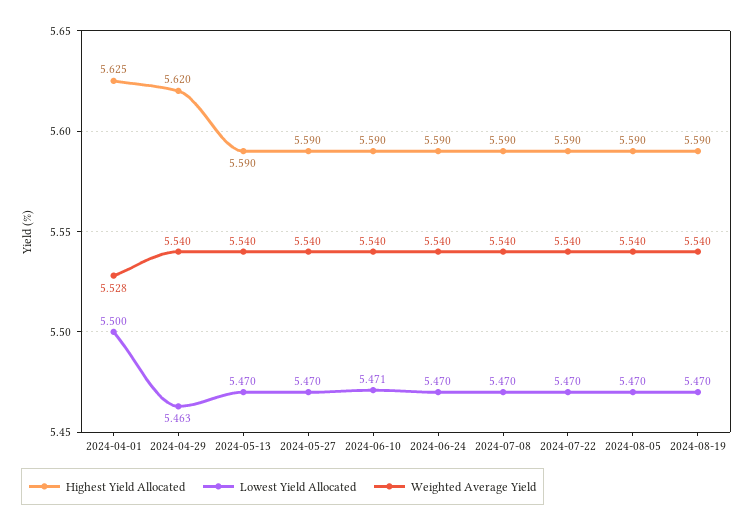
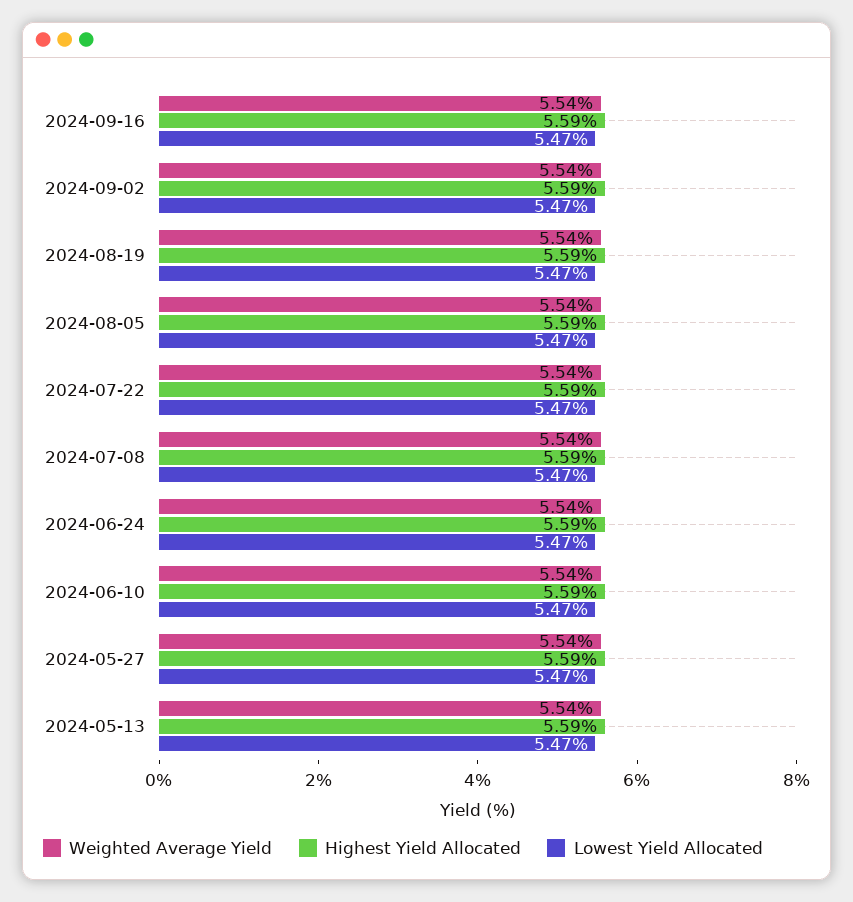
Highest Yield Allocated, 2024-04-01: 5.625 -> none
Lowest Yield Allocated, 2024-04-01: 5.5 -> none
Weighted Average Yield, 2024-04-01: 5.528 -> none
Highest Yield Allocated, 2024-04-29: 5.62 -> none
Lowest Yield Allocated, 2024-04-29: 5.463 -> none
Weighted Average Yield, 2024-04-29: 5.54 -> none
Lowest Yield Allocated, 2024-06-10: 5.471 -> 5.47
Weighted Average Yield, 2024-09-16: none -> 5.54
Highest Yield Allocated, 2024-09-16: none -> 5.59
Lowest Yield Allocated, 2024-09-16: none -> 5.47
Weighted Average Yield, 2024-09-02: none -> 5.54
Highest Yield Allocated, 2024-09-02: none -> 5.59
Lowest Yield Allocated, 2024-09-02: none -> 5.47

